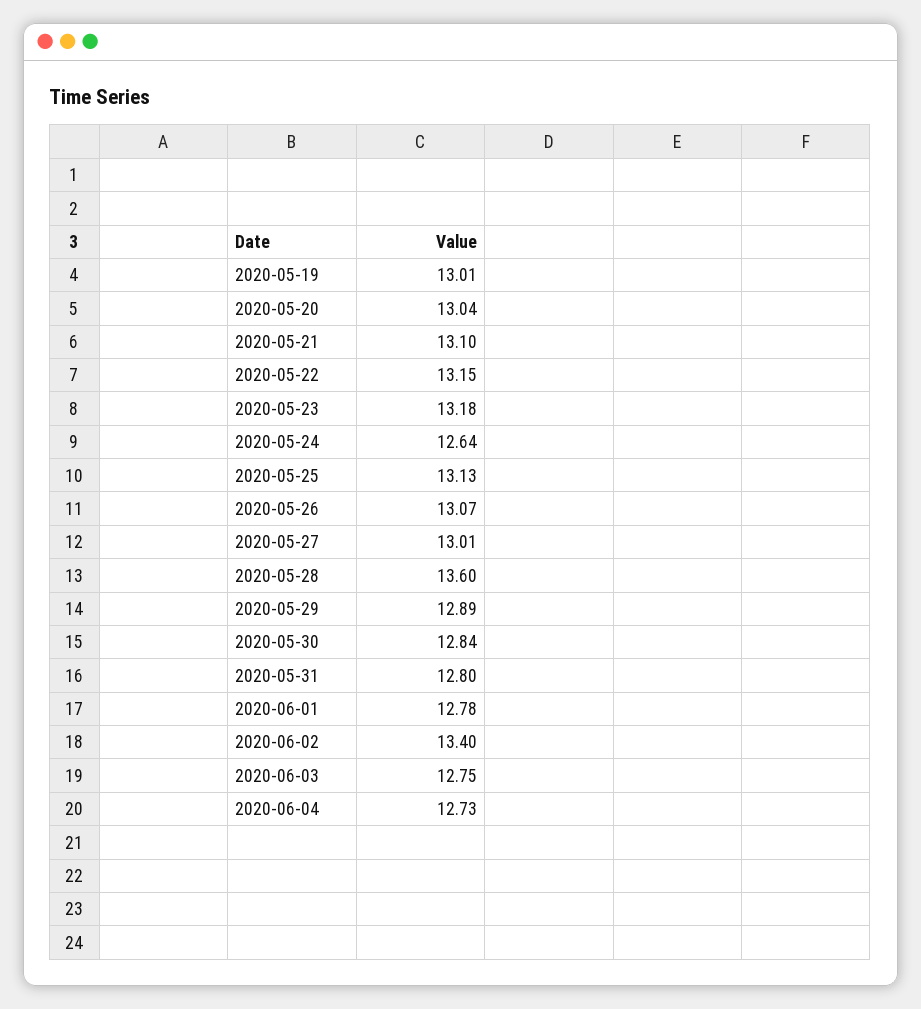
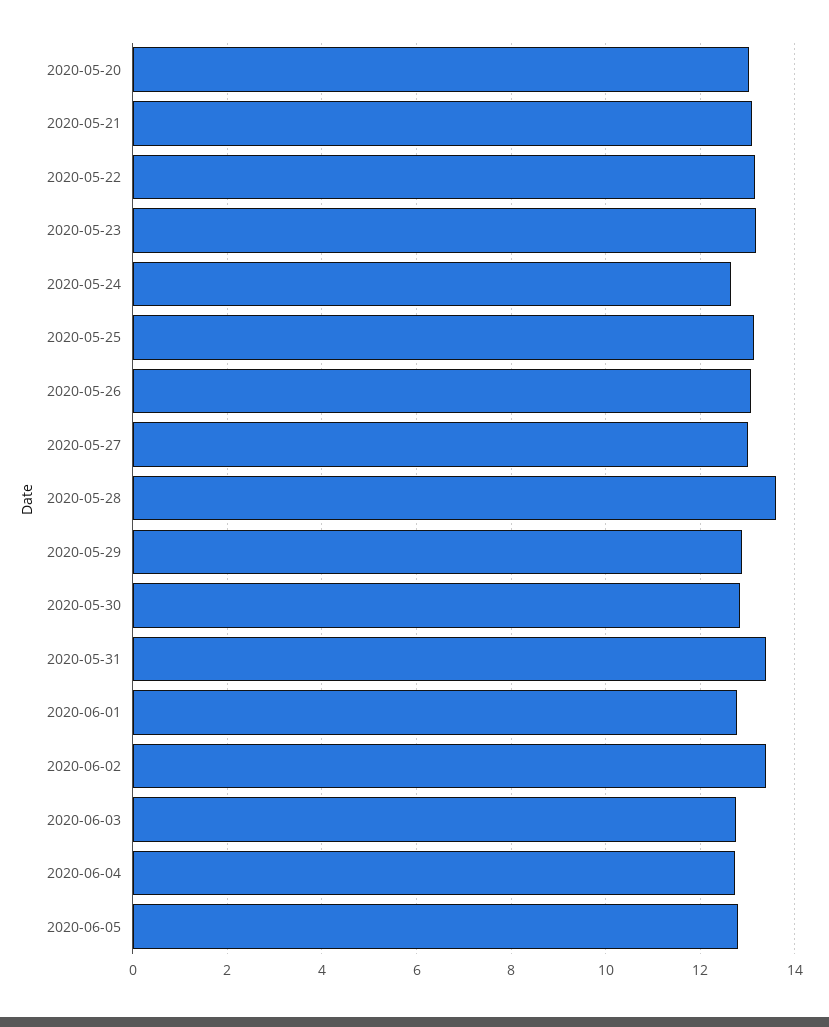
2020-05-19: 13.01 -> none
2020-05-31: 12.8 -> 13.4
2020-06-05: none -> 12.8

